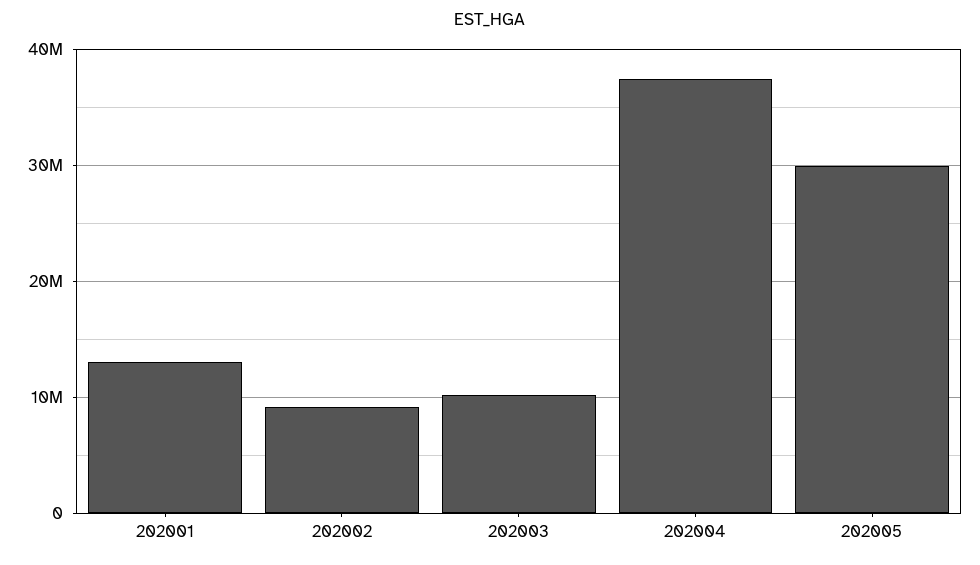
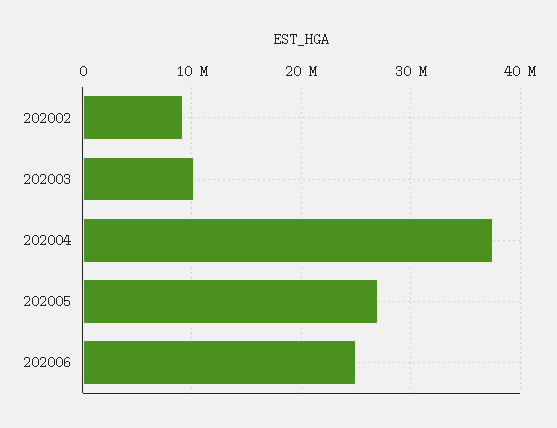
202001: 13000000 -> none
202005: 30000000 -> 27000000
202006: none -> 25000000

